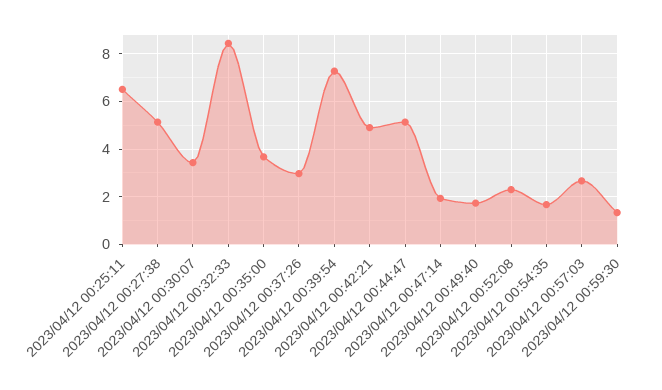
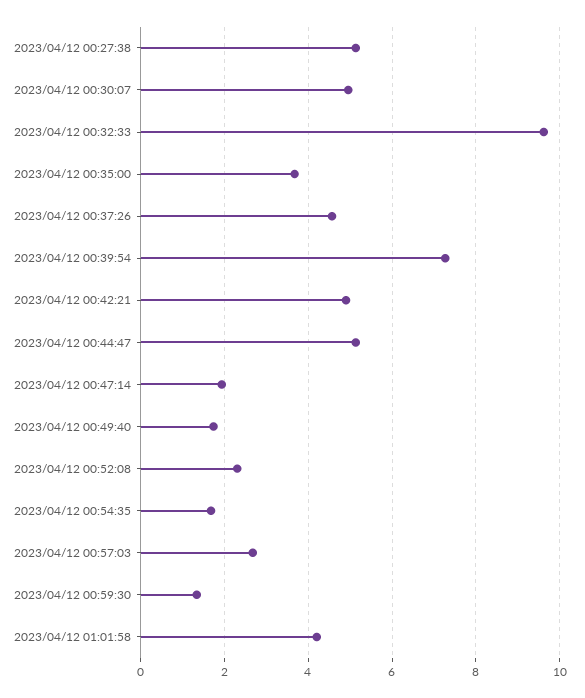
2023/04/12 00:25:11: 6.5 -> none
2023/04/12 00:30:07: 3.5 -> 5
2023/04/12 00:32:33: 8.5 -> 9.6
2023/04/12 00:37:26: 3 -> 4.6
2023/04/12 01:01:58: none -> 4.2

